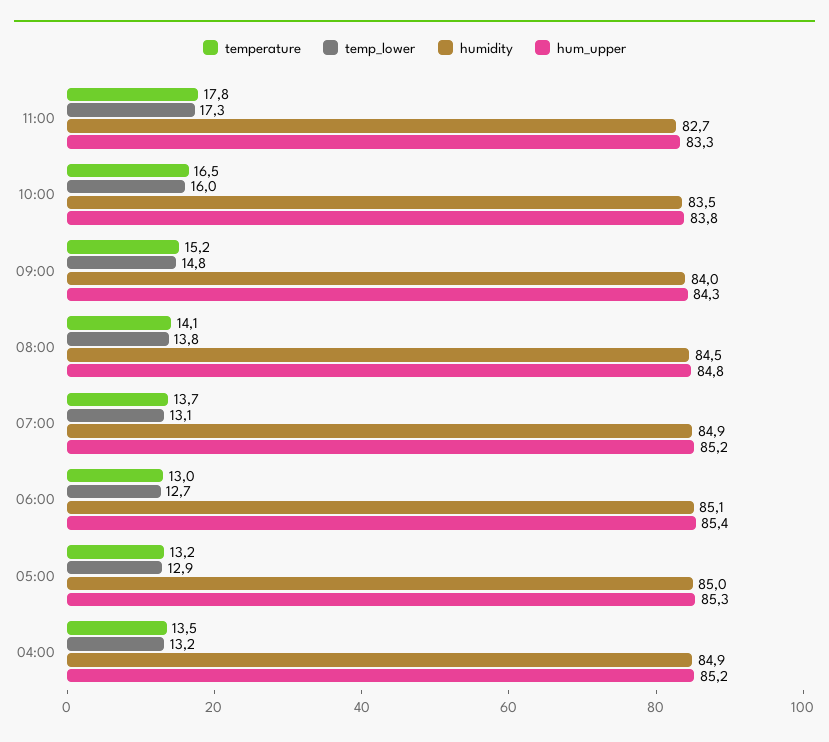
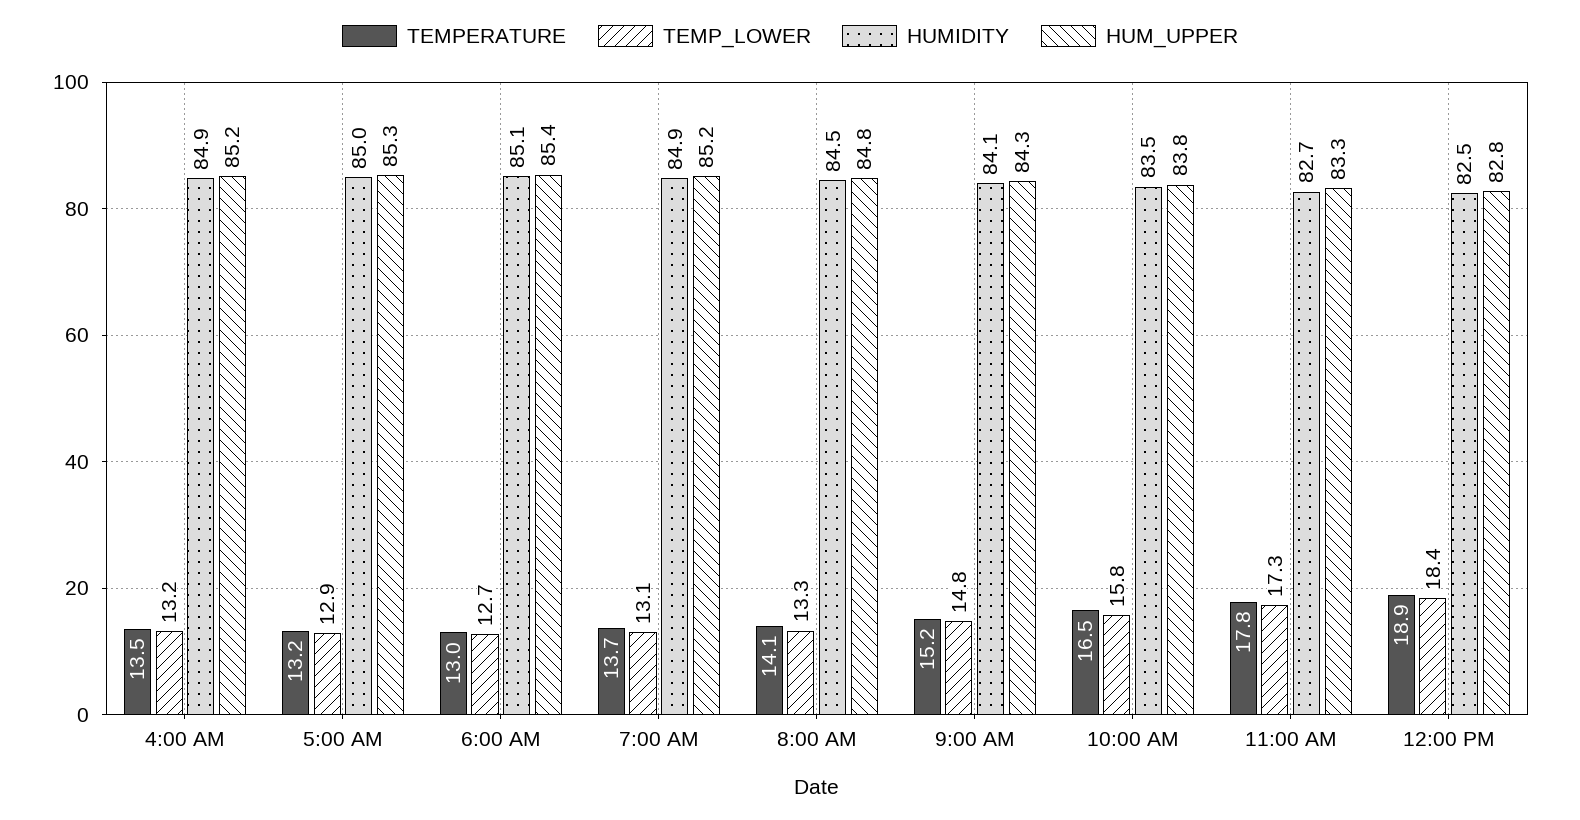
temp_lower, 10:00: 16 -> 15.8
humidity, 09:00: 84 -> 84.1
temp_lower, 08:00: 13.8 -> 13.3
temperature, 12:00 PM: none -> 18.9
temp_lower, 12:00 PM: none -> 18.4
humidity, 12:00 PM: none -> 82.5
hum_upper, 12:00 PM: none -> 82.8

